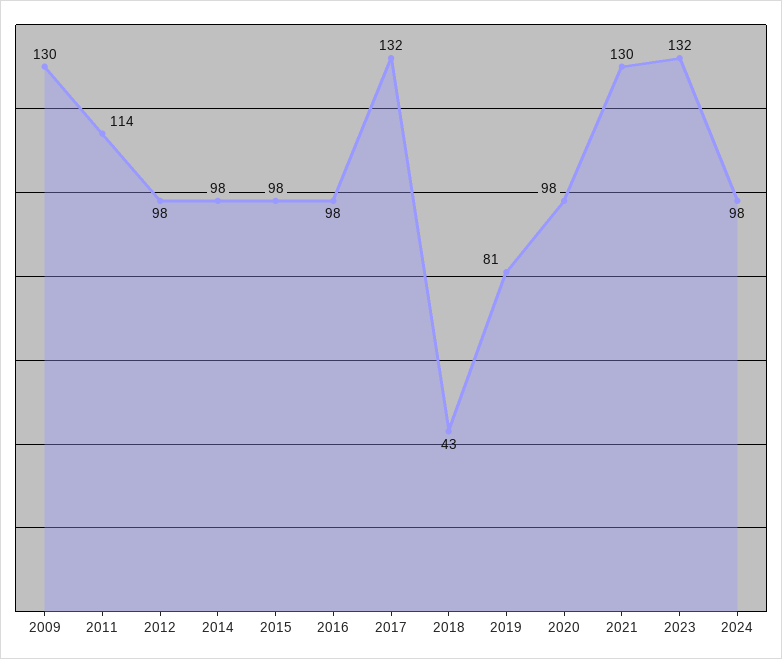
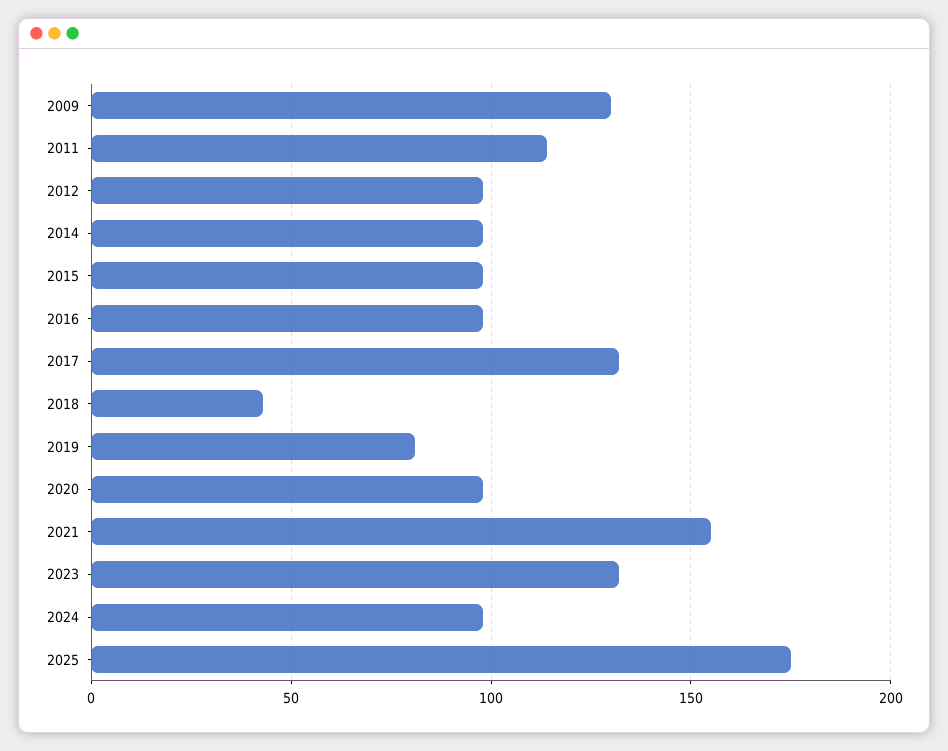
2021: 130 -> 155
2025: none -> 175

